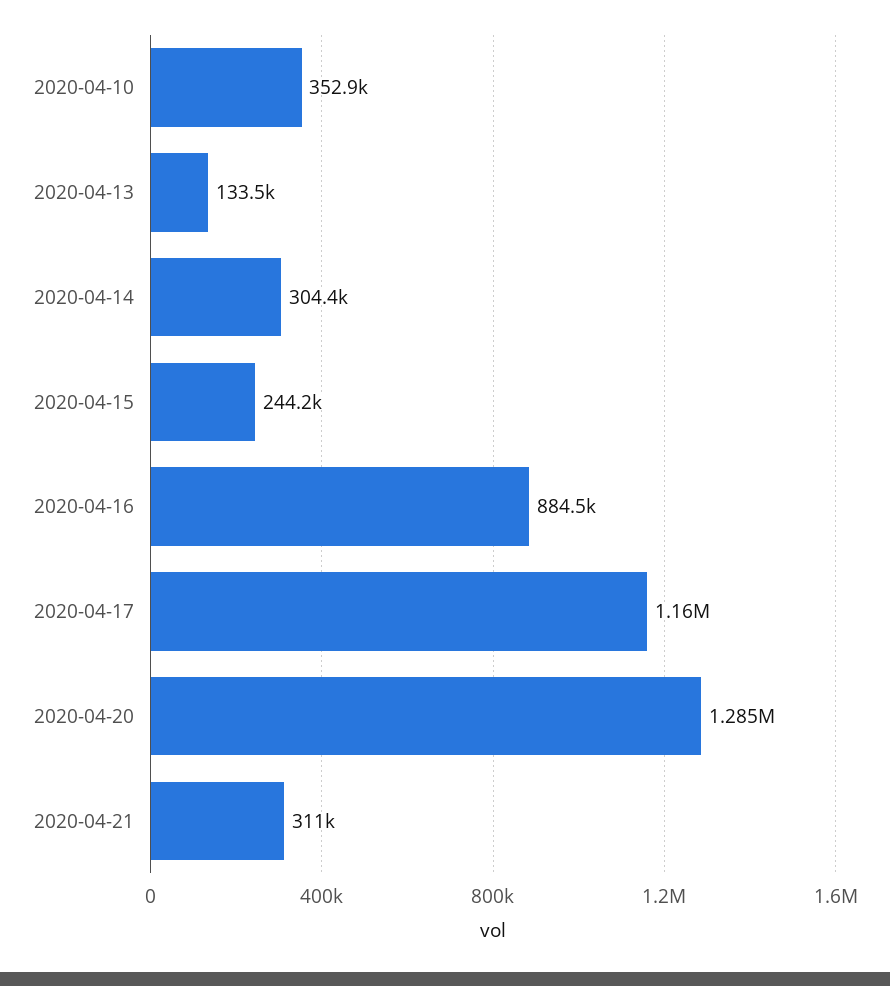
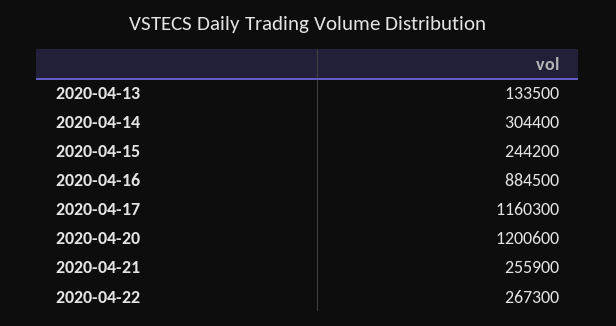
2020-04-10: 352900 -> none
2020-04-20: 1285000 -> 1200600
2020-04-21: 311000 -> 255900
2020-04-22: none -> 267300

